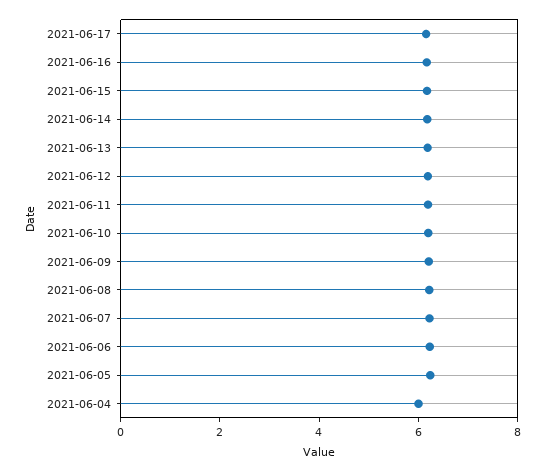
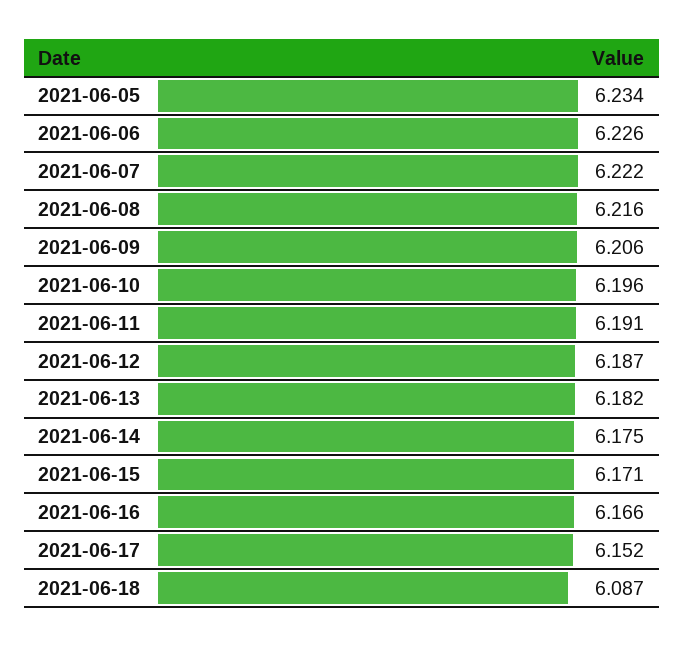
2021-06-04: 6 -> none
2021-06-18: none -> 6.087

